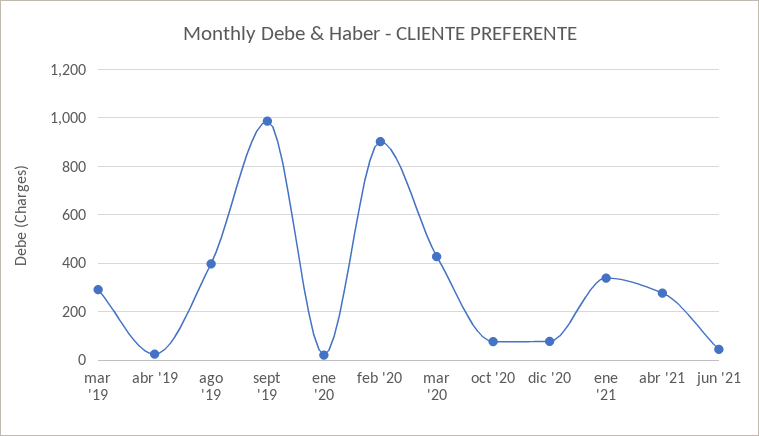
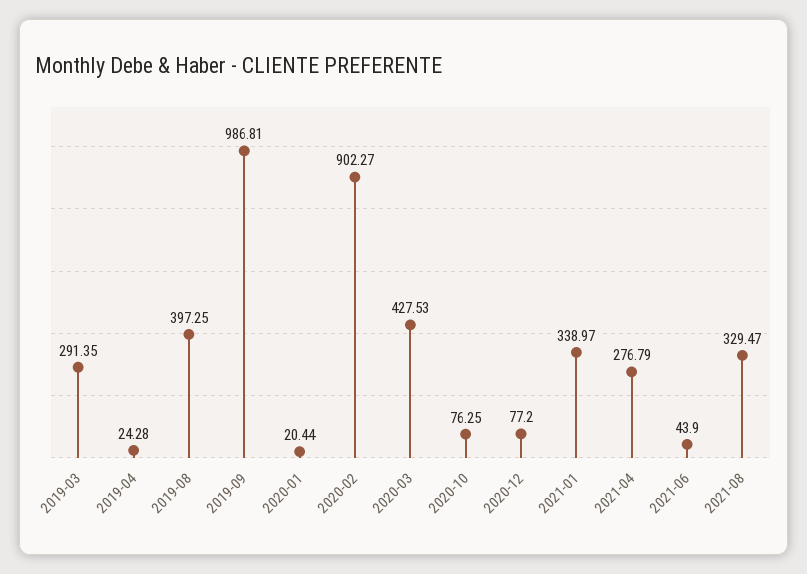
2021-08: none -> 329.47

